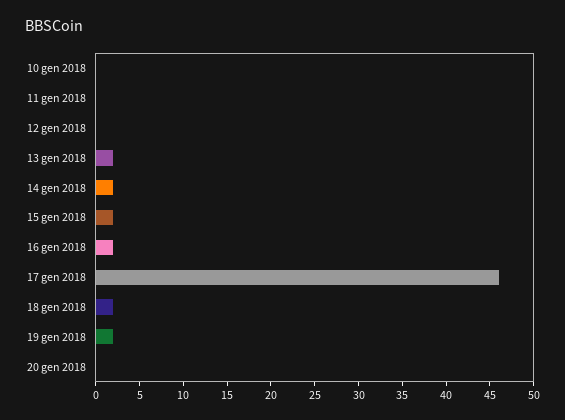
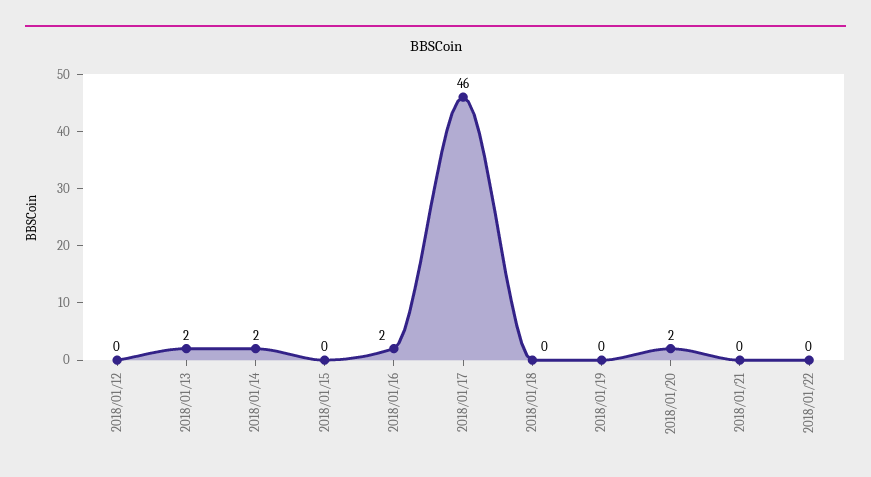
10 gen 2018: 0 -> none
11 gen 2018: 0 -> none
15 gen 2018: 2 -> 0
18 gen 2018: 2 -> 0
19 gen 2018: 2 -> 0
20 gen 2018: 0 -> 2
2018/01/21: none -> 0
2018/01/22: none -> 0

